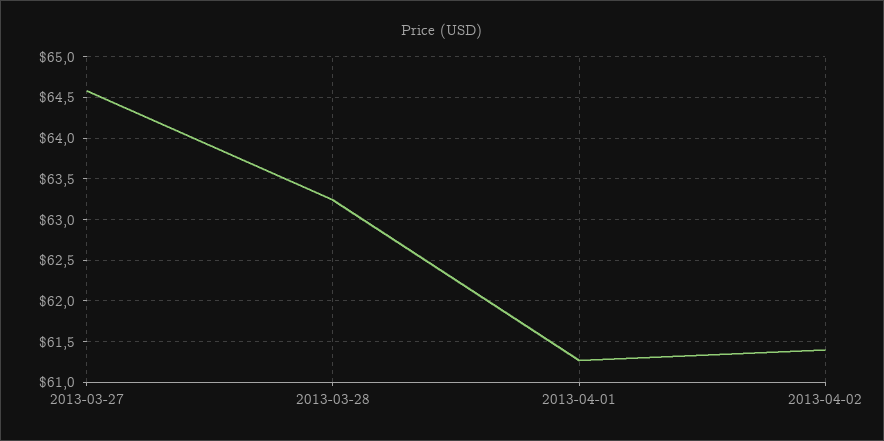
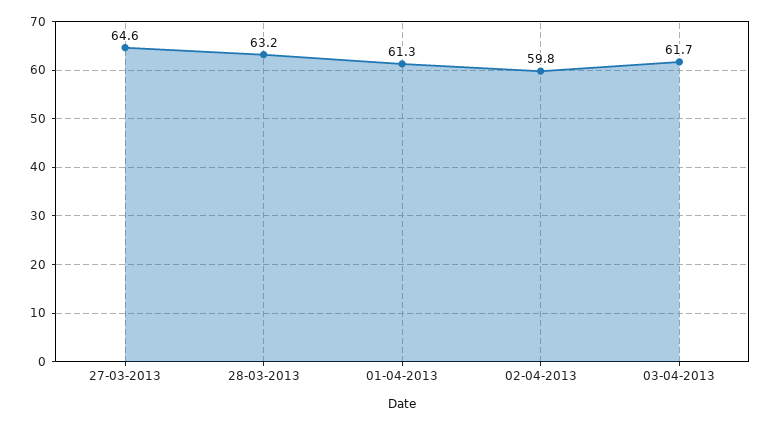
2013-04-02: 61.4 -> 59.8
03-04-2013: none -> 61.7

